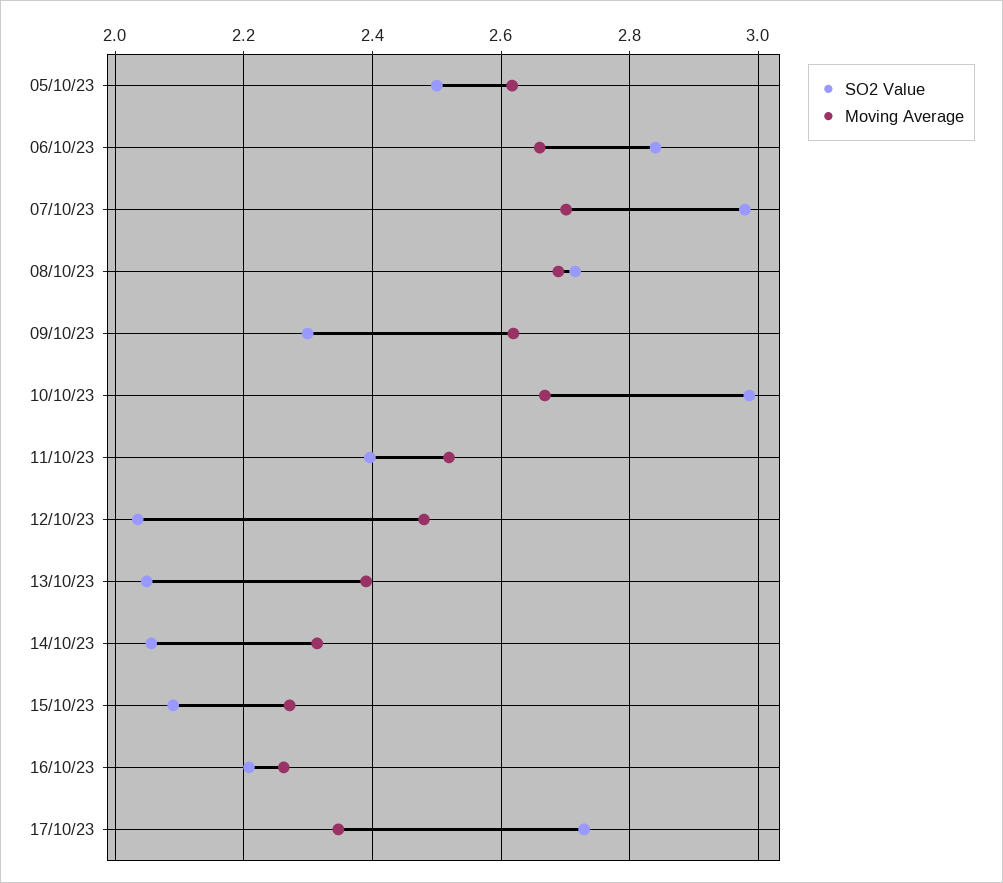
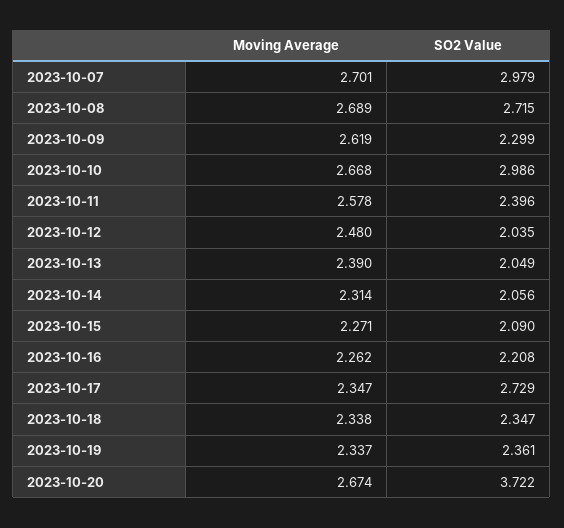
SO2 Value, 05/10/23: 2.5 -> none
Moving Average, 05/10/23: 2.62 -> none
SO2 Value, 06/10/23: 2.84 -> none
Moving Average, 06/10/23: 2.66 -> none
Moving Average, 11/10/23: 2.52 -> 2.578
Moving Average, 2023-10-18: none -> 2.338
SO2 Value, 2023-10-18: none -> 2.347
Moving Average, 2023-10-19: none -> 2.337
SO2 Value, 2023-10-19: none -> 2.361
Moving Average, 2023-10-20: none -> 2.674
SO2 Value, 2023-10-20: none -> 3.722

